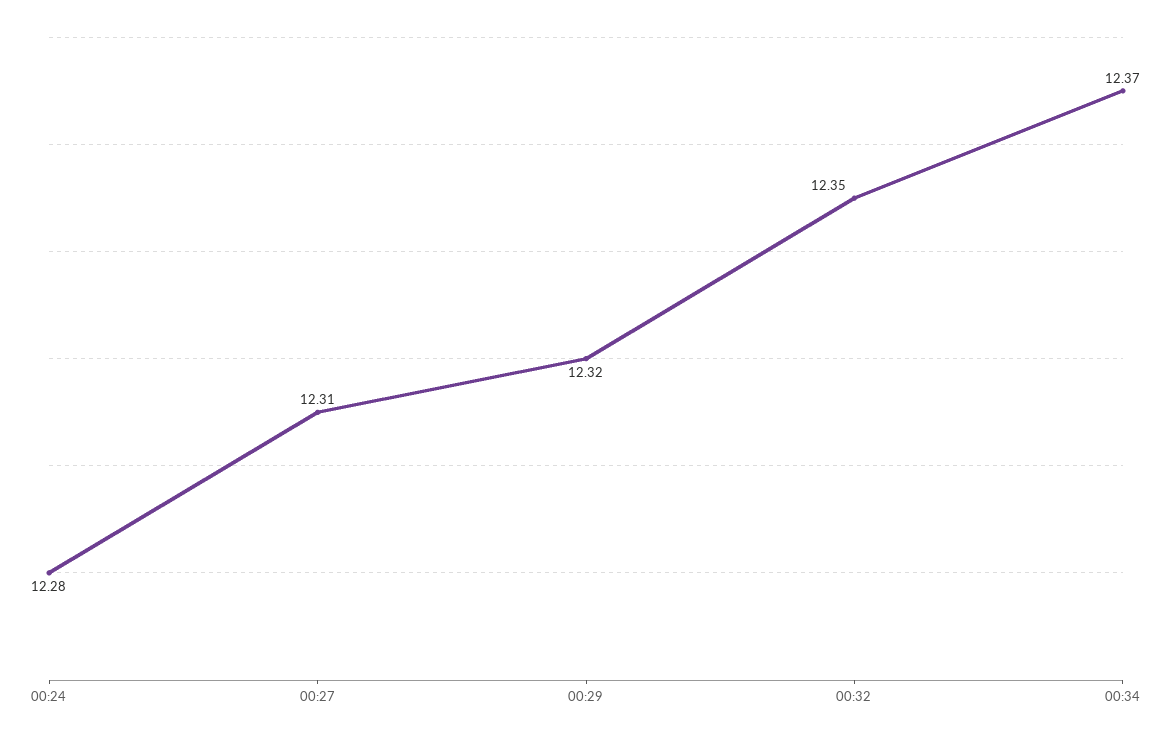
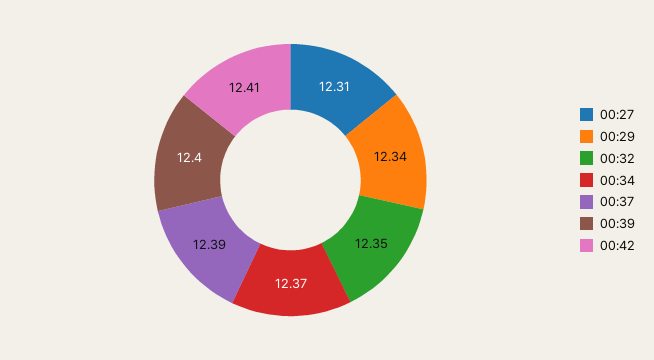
00:24: 12.28 -> none
00:29: 12.32 -> 12.34
00:37: none -> 12.39
00:39: none -> 12.4
00:42: none -> 12.41

